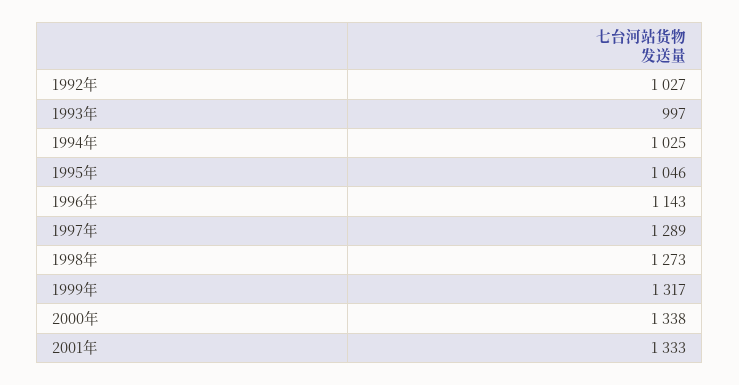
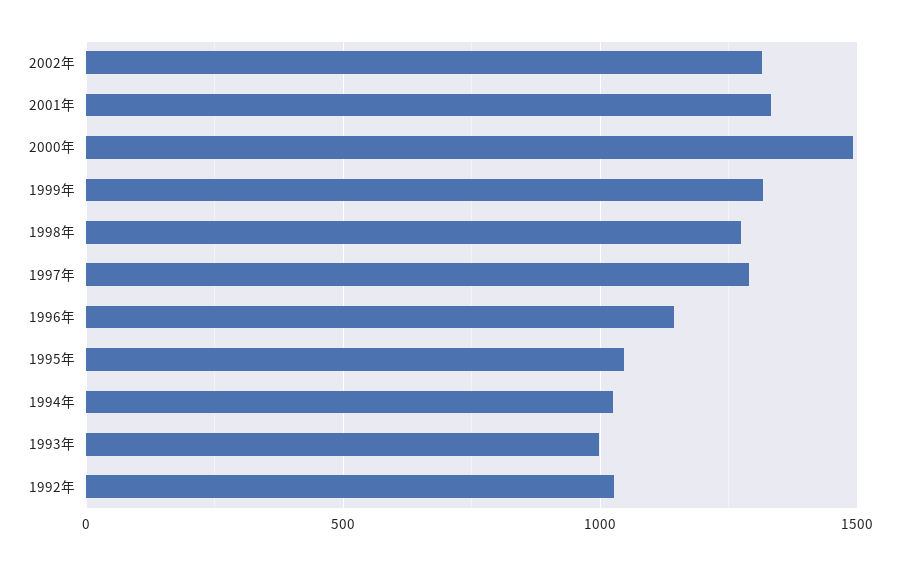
2000年: 1338 -> 1500
2002年: none -> 1300

